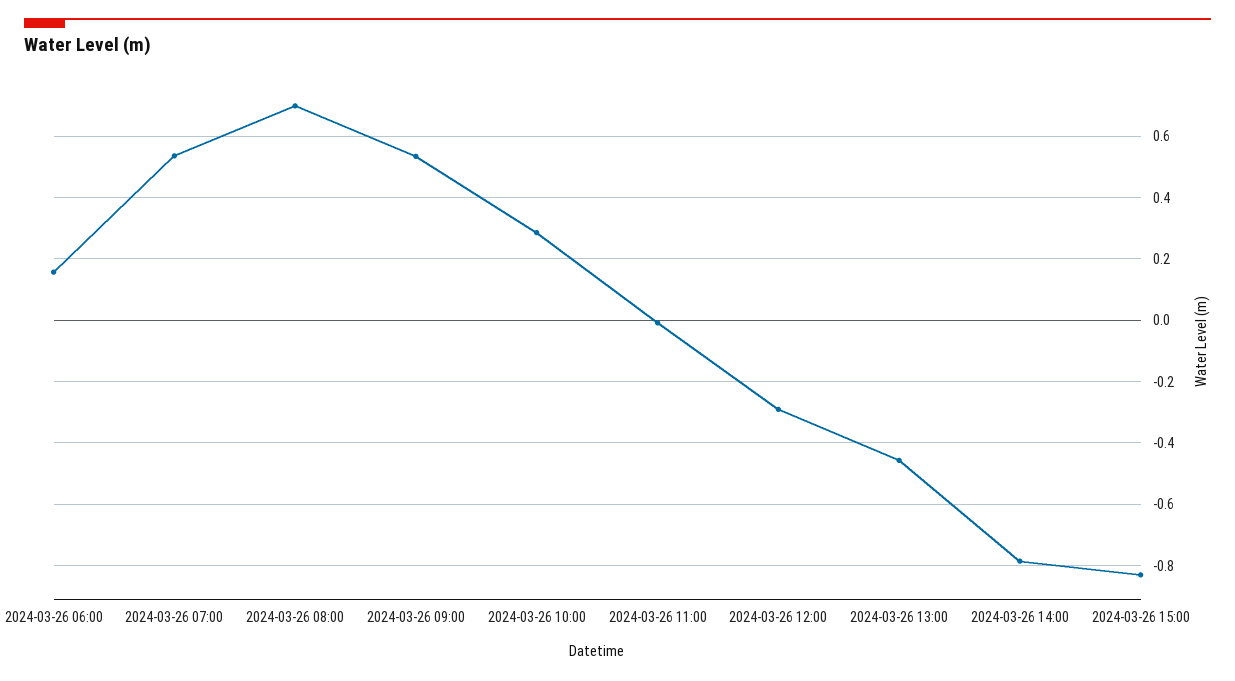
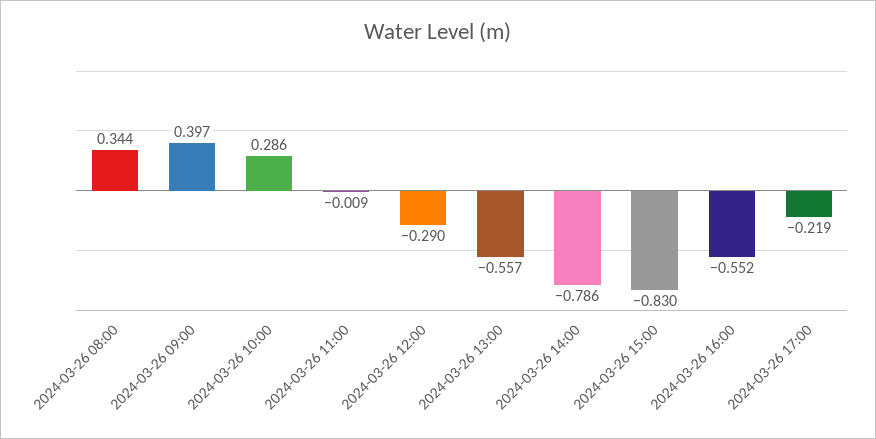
2024-03-26 06:00: 0.16 -> none
2024-03-26 07:00: 0.54 -> none
2024-03-26 08:00: 0.7 -> 0.344
2024-03-26 09:00: 0.54 -> 0.397
2024-03-26 13:00: -0.46 -> -0.557
2024-03-26 16:00: none -> -0.552
2024-03-26 17:00: none -> -0.219

